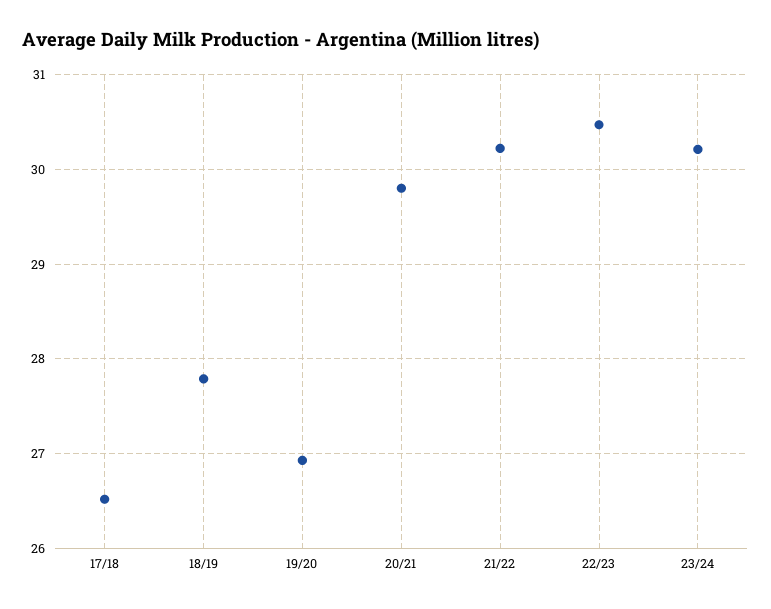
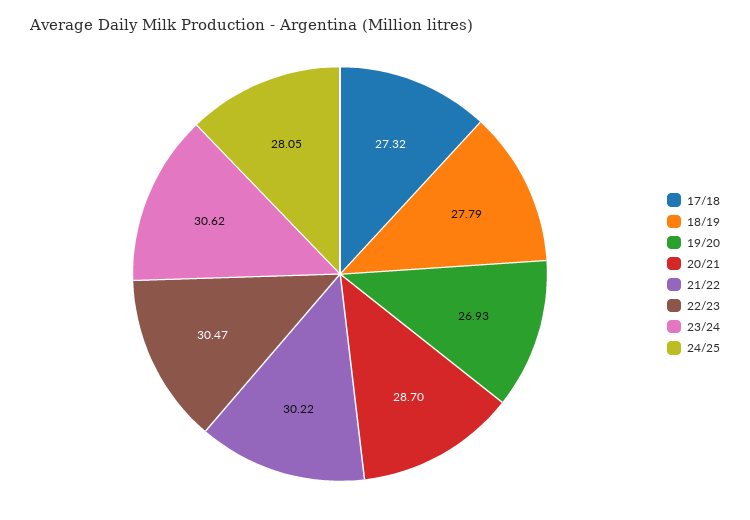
17/18: 26.5 -> 27.32
20/21: 29.8 -> 28.7
23/24: 30.2 -> 30.62
24/25: none -> 28.05

